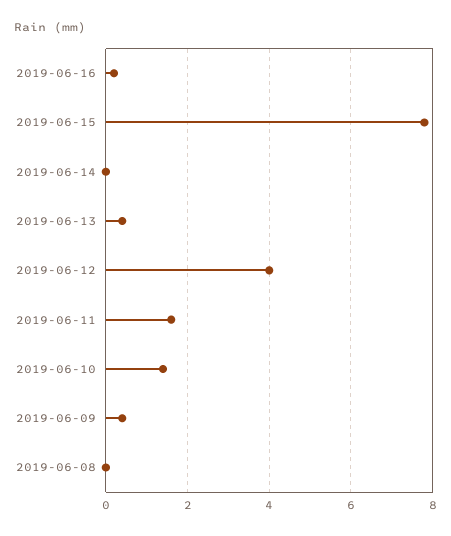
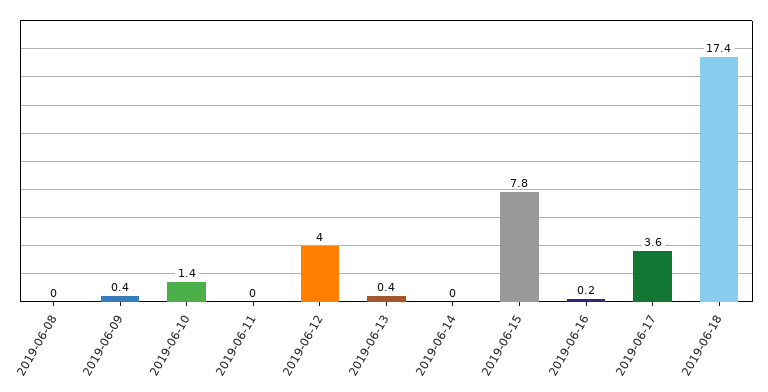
2019-06-11: 1.5 -> 0
2019-06-17: none -> 3.6
2019-06-18: none -> 17.4

